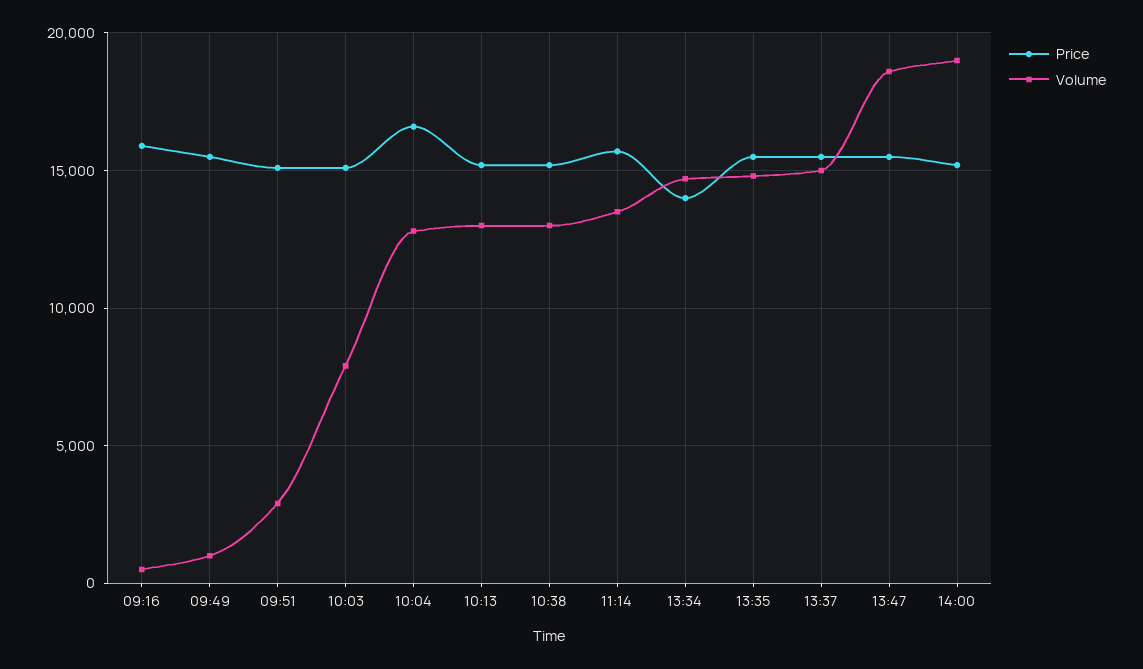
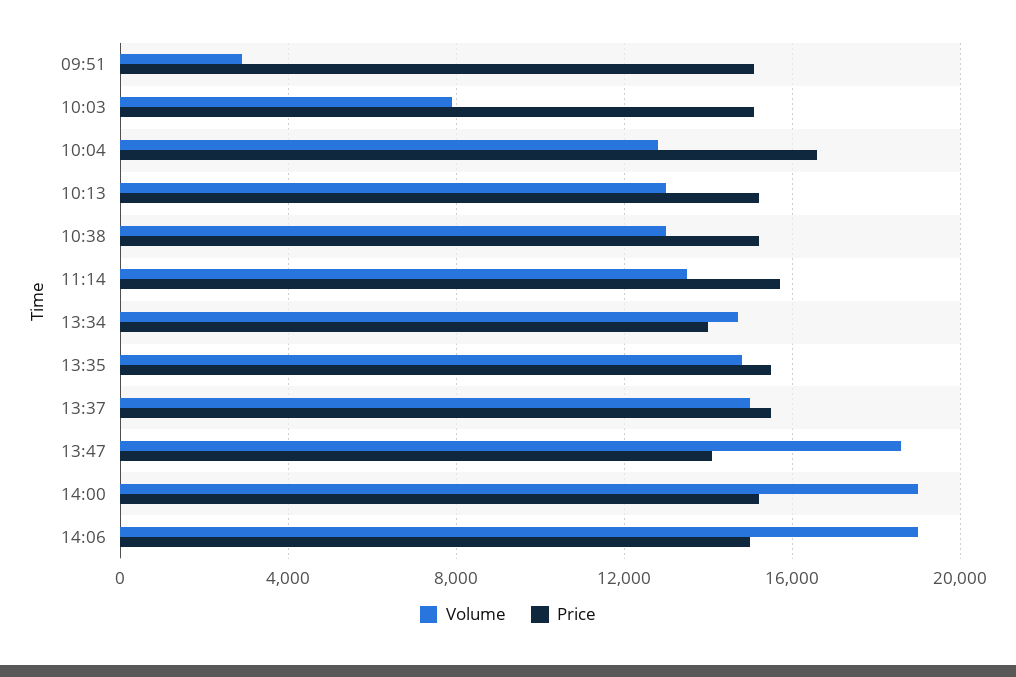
Price, 09:16: 16000 -> none
Volume, 09:16: 500 -> none
Price, 09:49: 15500 -> none
Volume, 09:49: 1000 -> none
Price, 13:47: 15500 -> 14000
Volume, 14:06: none -> 19000
Price, 14:06: none -> 15000

